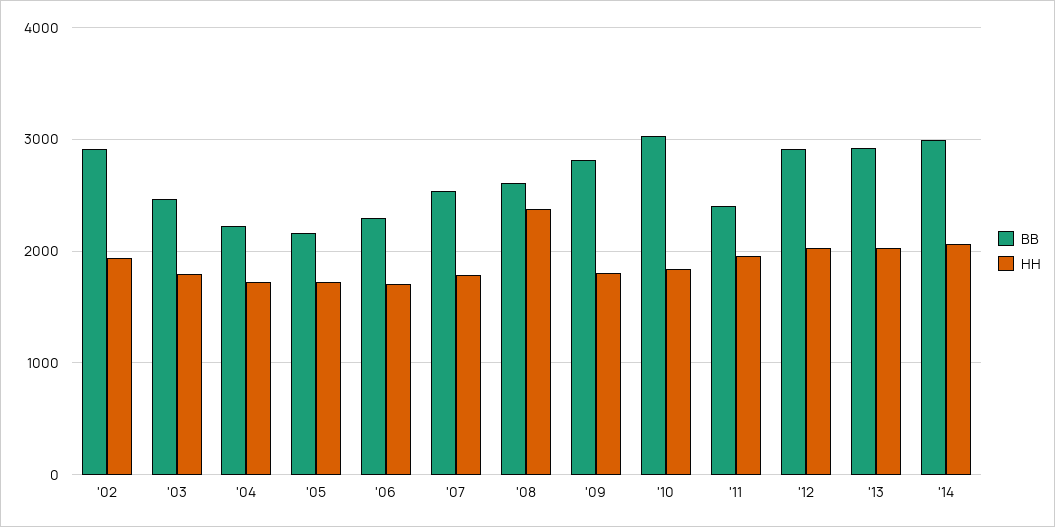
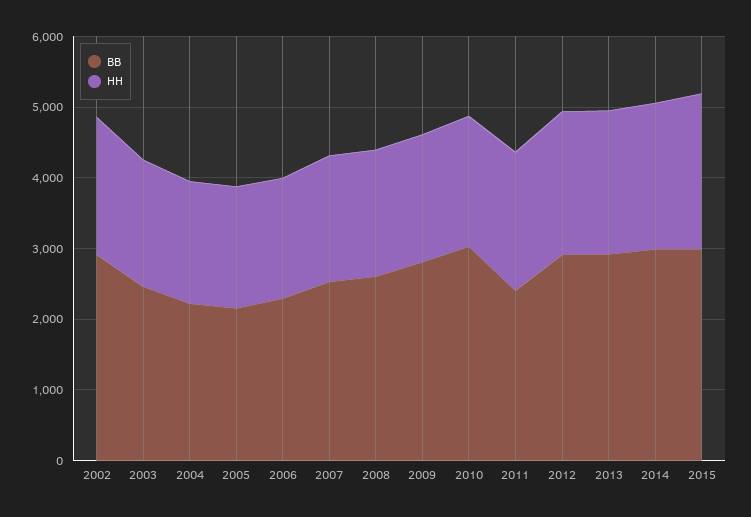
HH, '08: 2400 -> 1800
BB, 2015: none -> 3000
HH, 2015: none -> 2200

